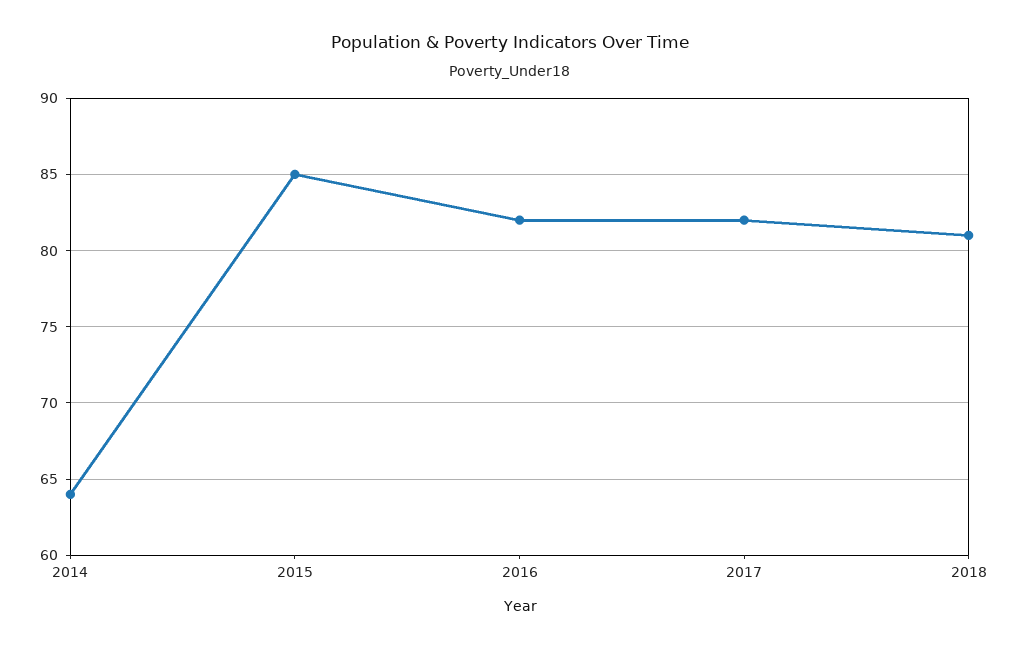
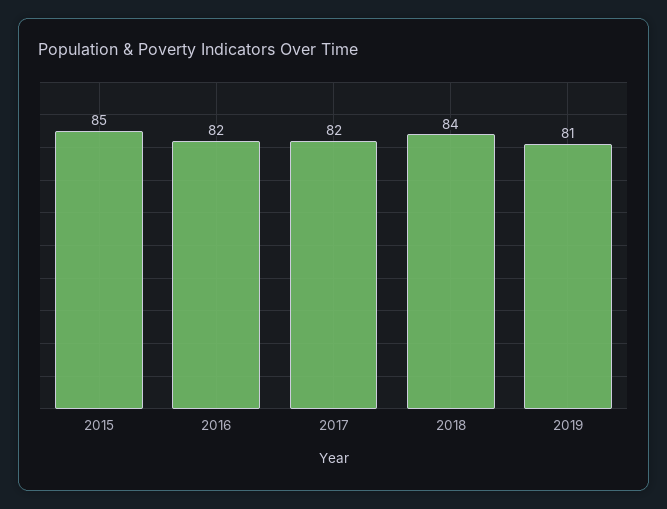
2014: 64 -> none
2018: 81 -> 84
2019: none -> 81

